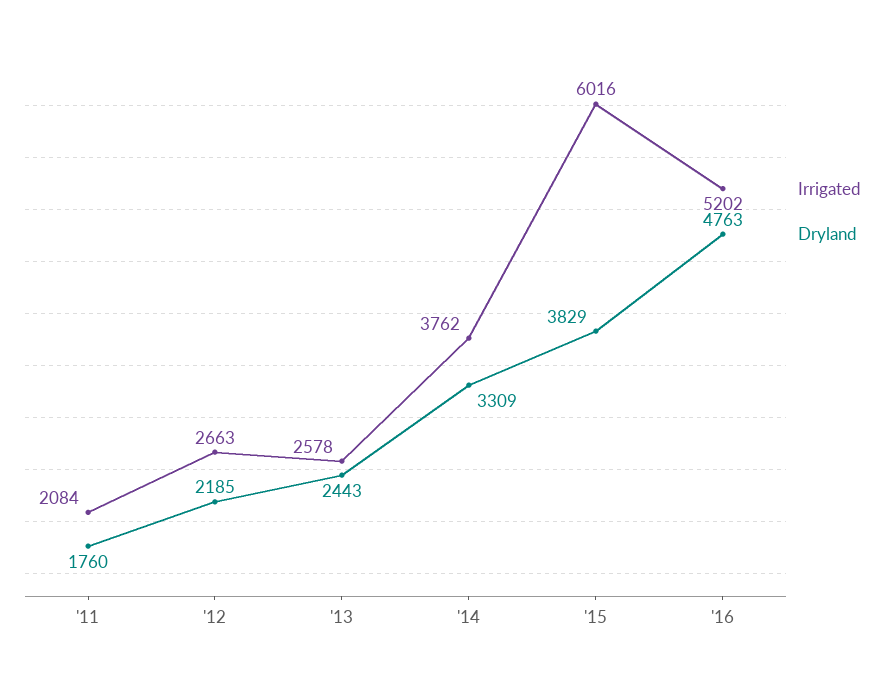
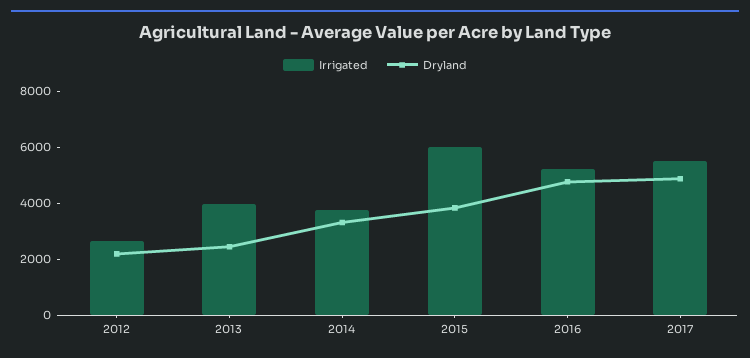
Irrigated, '11: 2084 -> none
Dryland, '11: 1760 -> none
Irrigated, '13: 2578 -> 4000
Irrigated, 2017: none -> 5500
Dryland, 2017: none -> 5000

